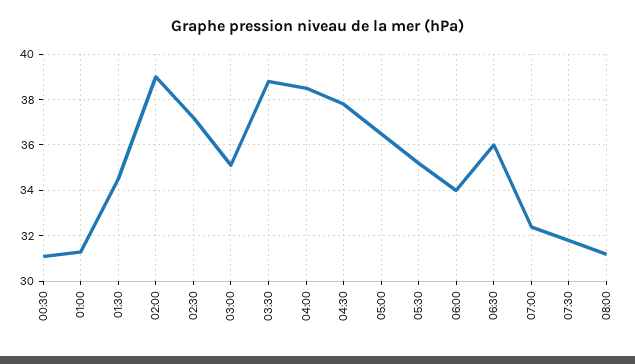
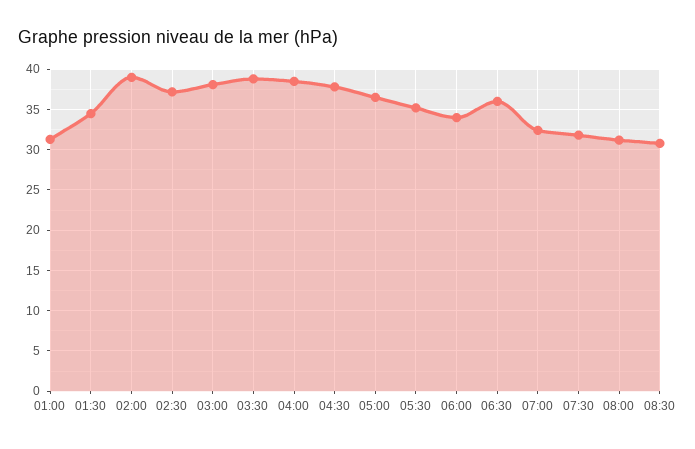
00:30: 31 -> none
03:00: 35 -> 38
08:30: none -> 31

